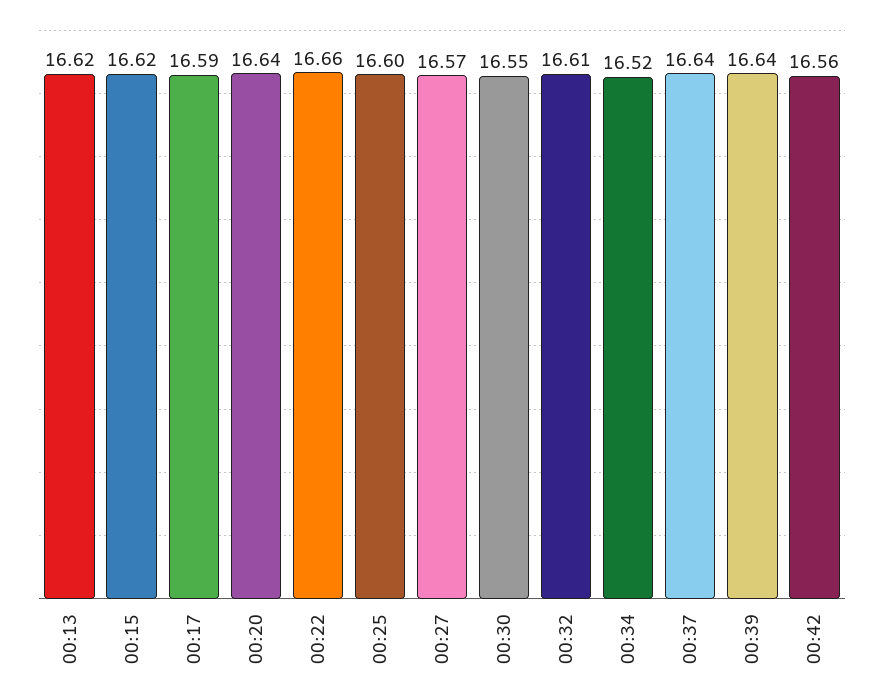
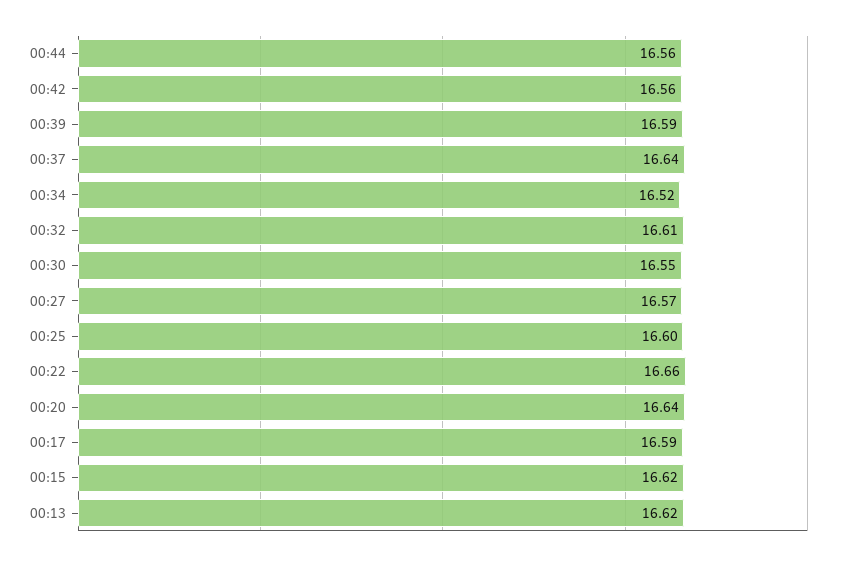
00:39: 16.64 -> 16.59
00:44: none -> 16.56

